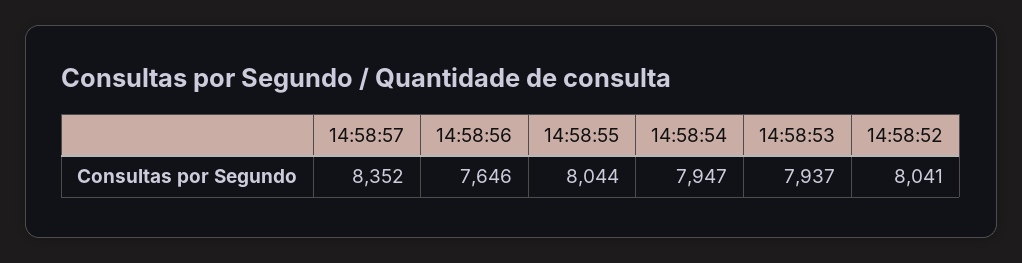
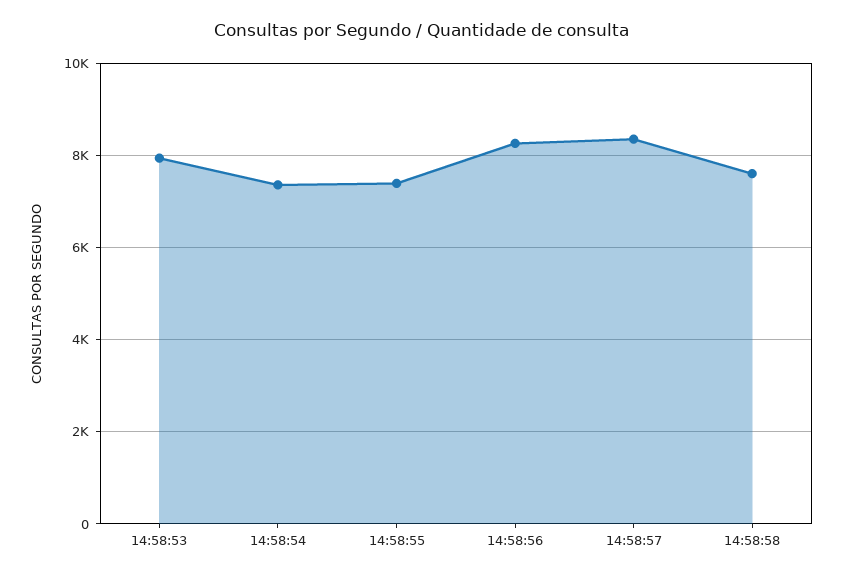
14:58:56: 7646 -> 8200
14:58:55: 8044 -> 7400
14:58:54: 7947 -> 7400
14:58:52: 8041 -> none
14:58:58: none -> 7600

